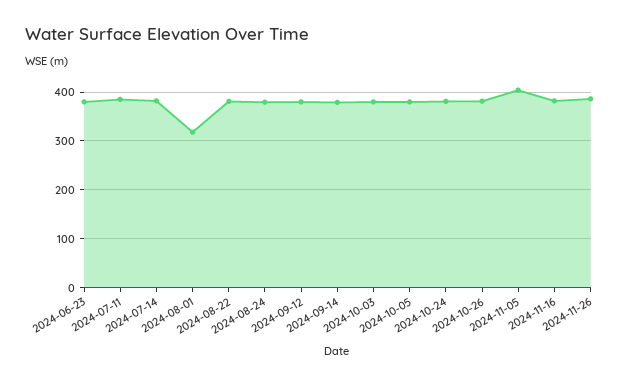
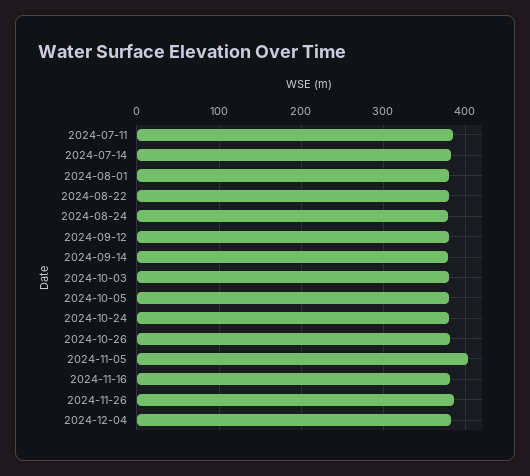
2024-06-23: 380 -> none
2024-08-01: 320 -> 380
2024-12-04: none -> 380

